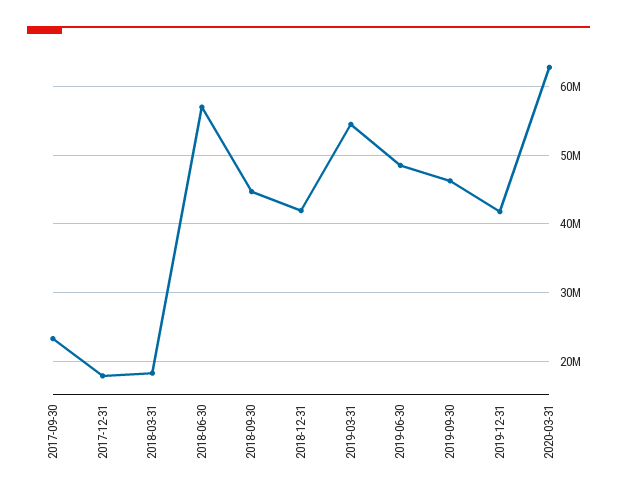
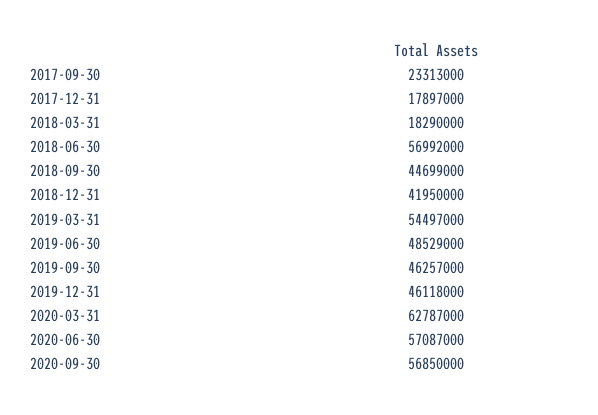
2019-12-31: 42000000 -> 46118000
2020-06-30: none -> 57087000
2020-09-30: none -> 56850000

